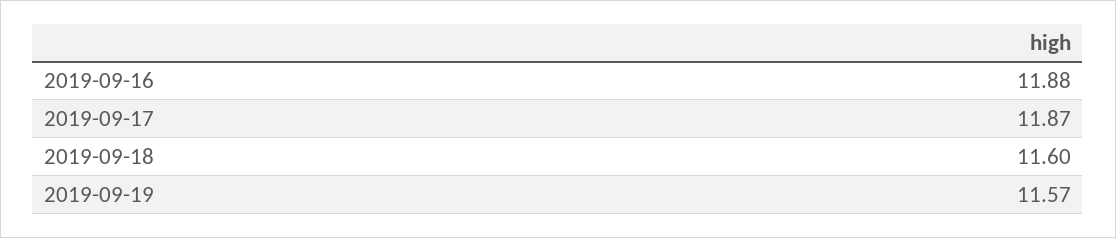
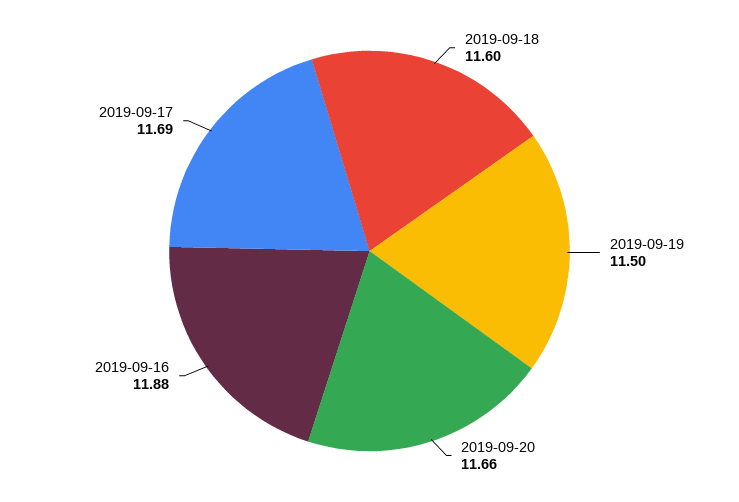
2019-09-17: 11.87 -> 11.69
2019-09-19: 11.57 -> 11.5
2019-09-20: none -> 11.66

